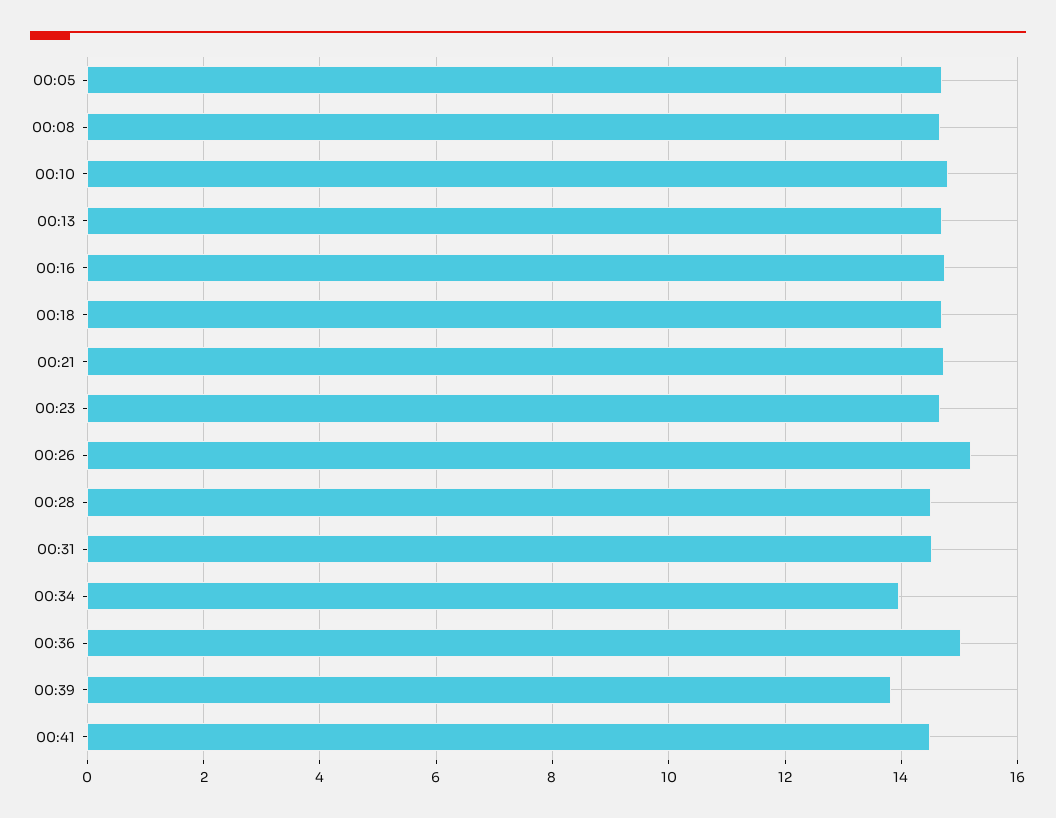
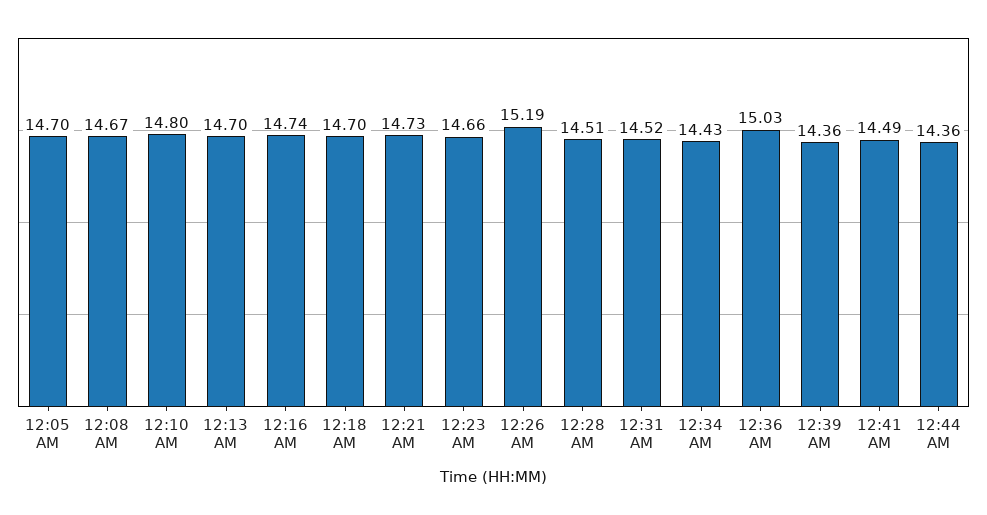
00:34: 14 -> 14.43
00:39: 13.8 -> 14.36
12:44 AM: none -> 14.36

